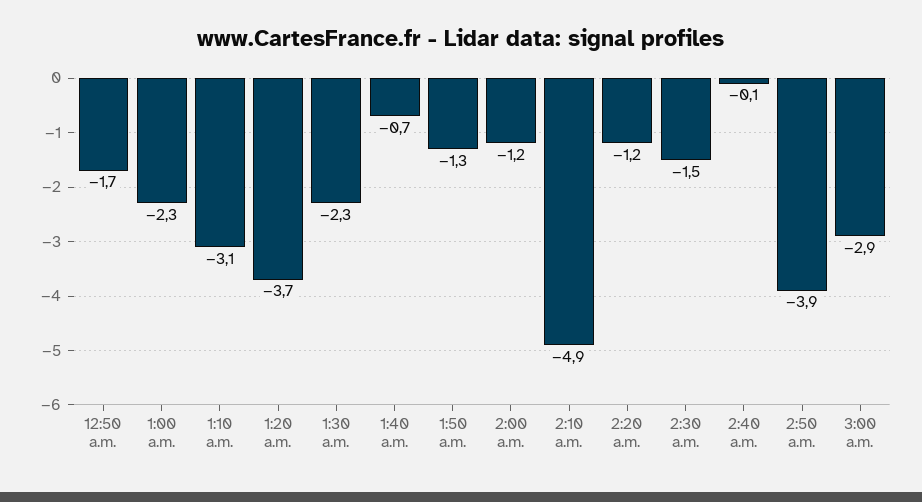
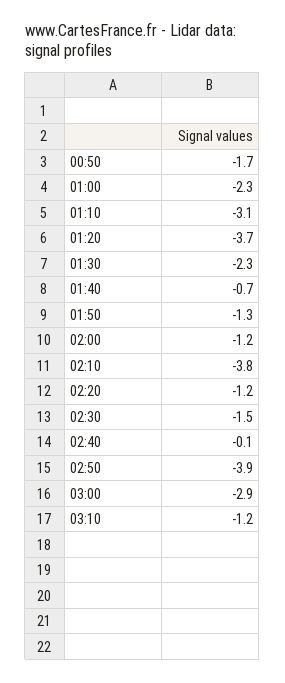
2:10 a.m.: -4.9 -> -3.8
03:10: none -> -1.2

